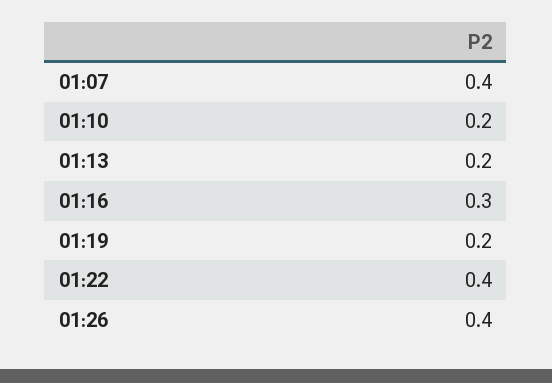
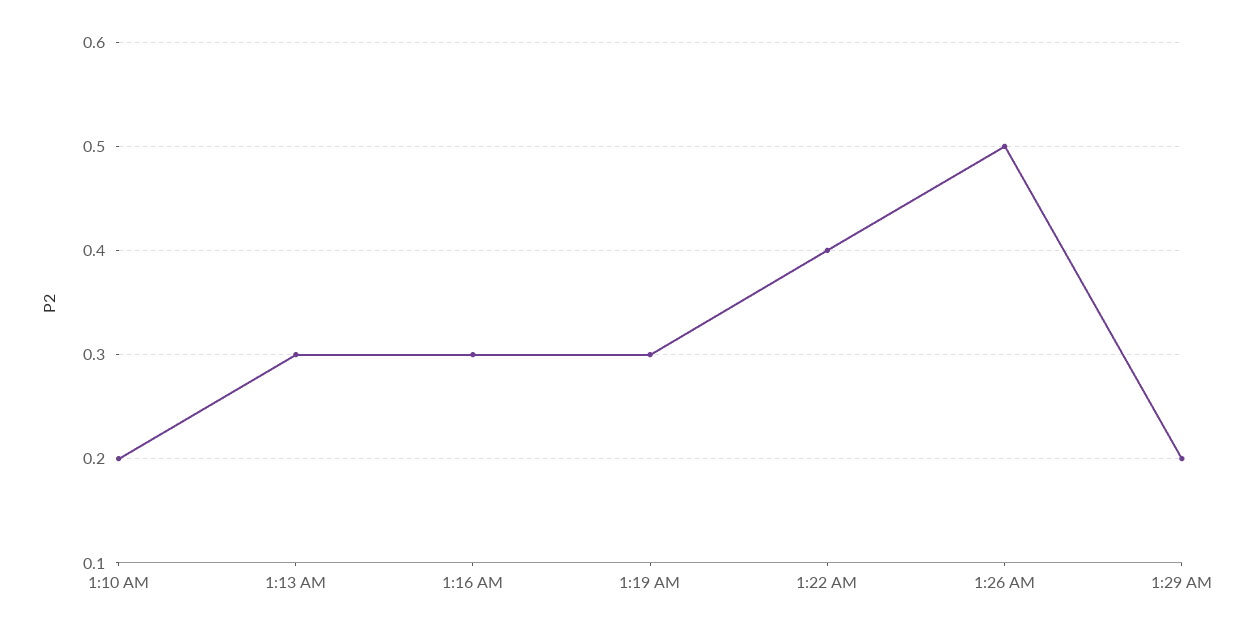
01:07: 0.4 -> none
01:13: 0.2 -> 0.3
01:19: 0.2 -> 0.3
01:26: 0.4 -> 0.5
1:29 AM: none -> 0.2

